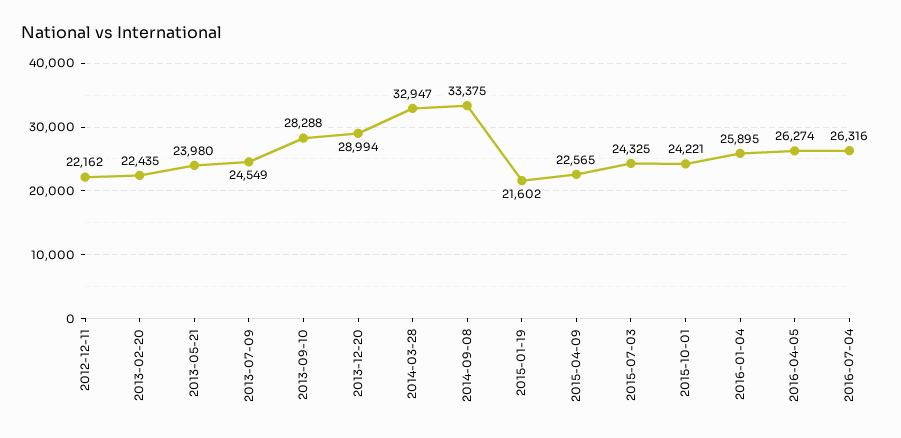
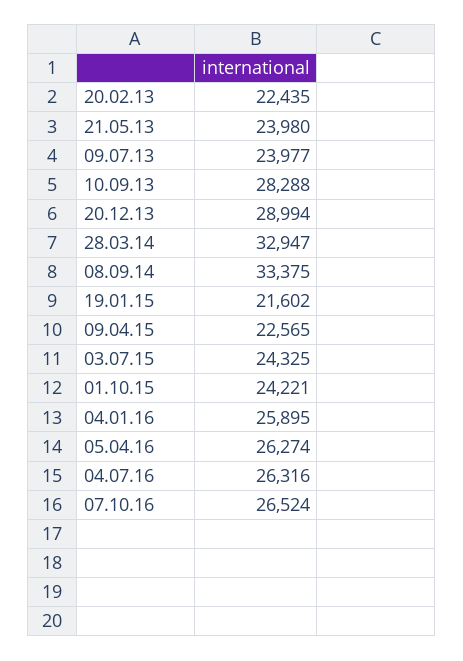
2012-12-11: 22162 -> none
2013-07-09: 24549 -> 23977
07.10.16: none -> 26524

